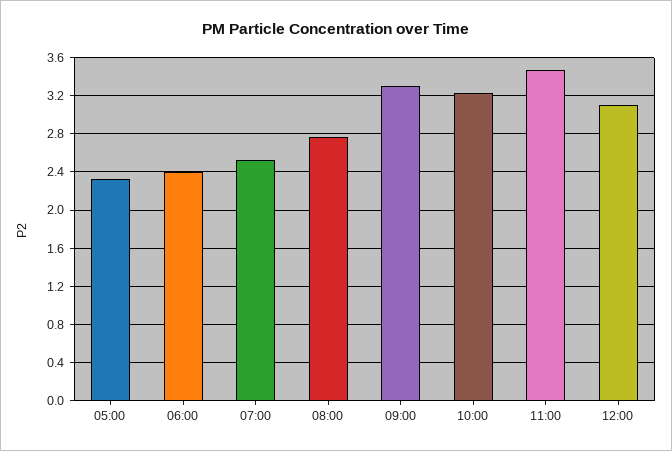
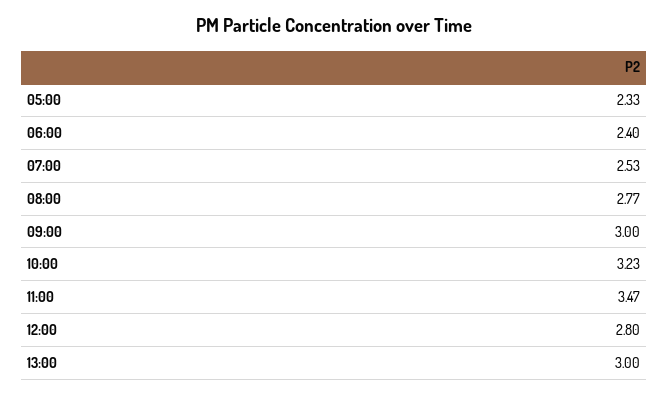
09:00: 3.3 -> 3
12:00: 3.1 -> 2.8
13:00: none -> 3

